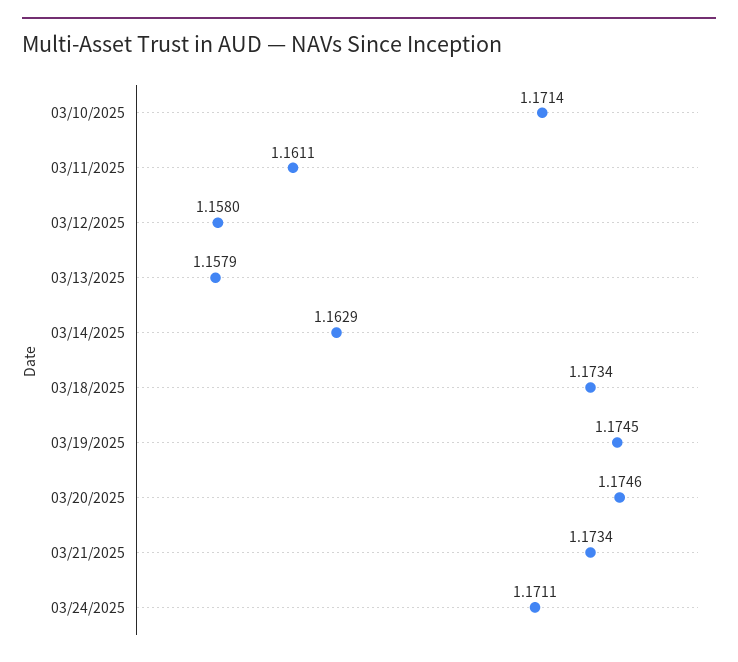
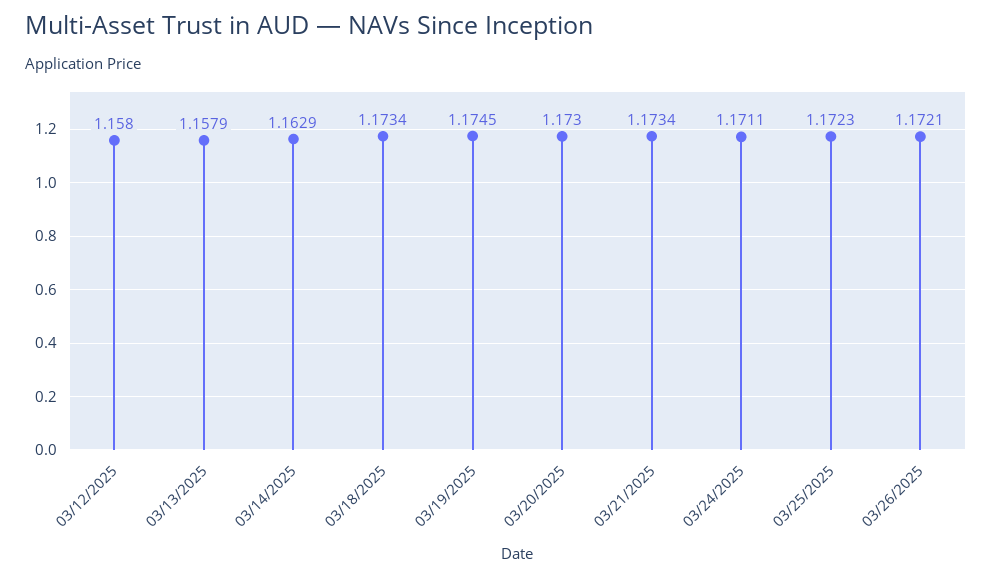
03/10/2025: 1.1714 -> none
03/11/2025: 1.1611 -> none
03/20/2025: 1.1746 -> 1.173
03/25/2025: none -> 1.1723
03/26/2025: none -> 1.1721

